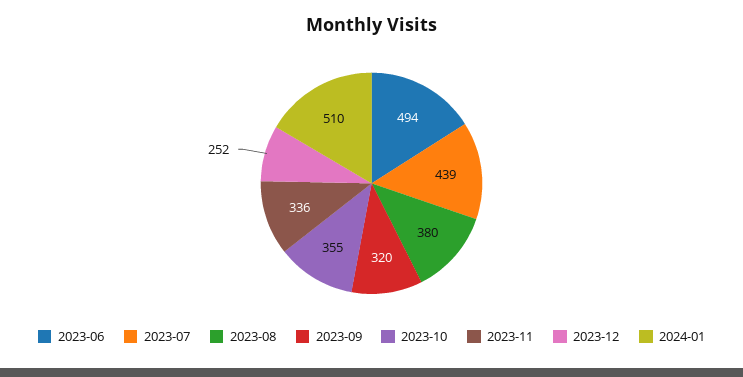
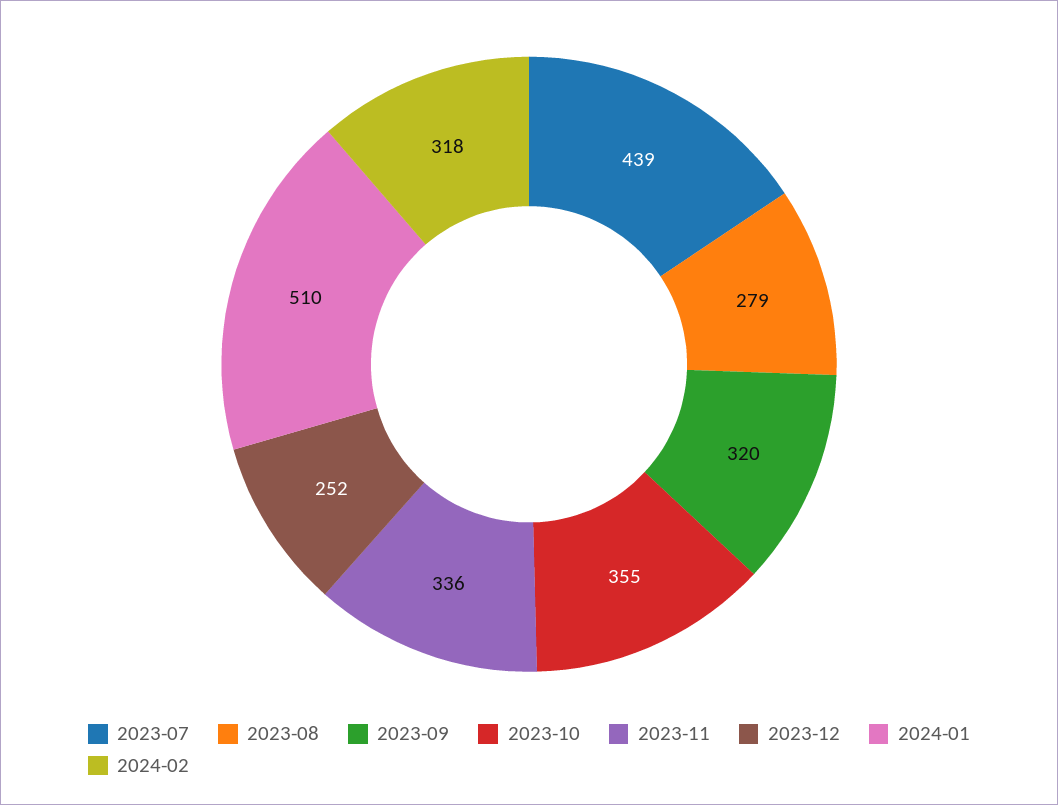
2023-06: 494 -> none
2023-08: 380 -> 279
2024-02: none -> 318

